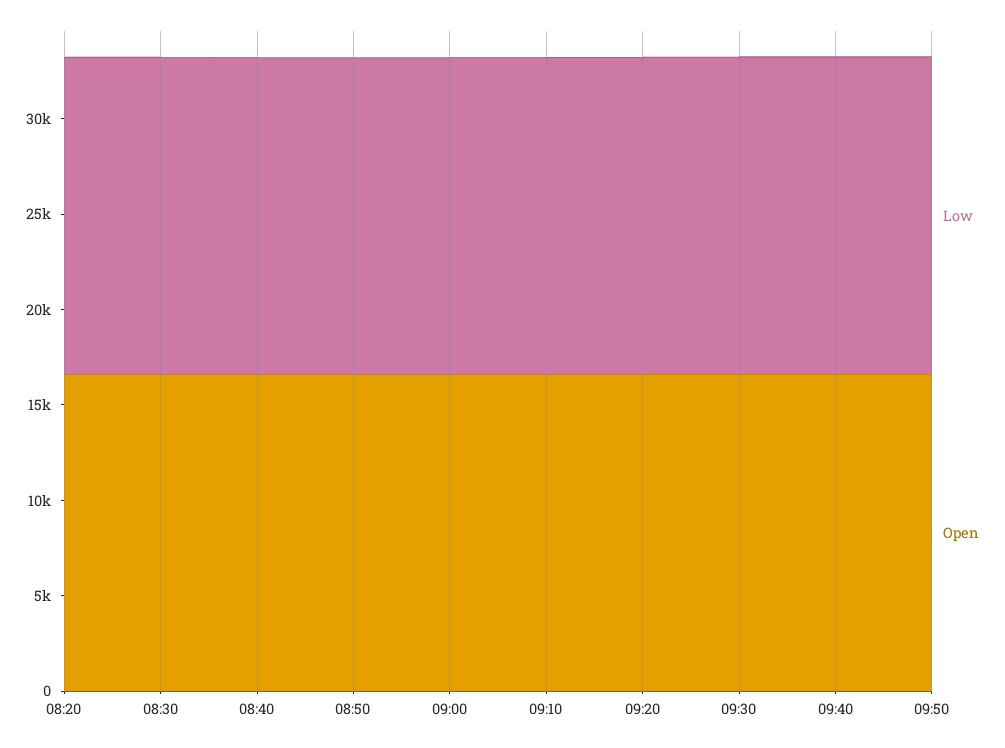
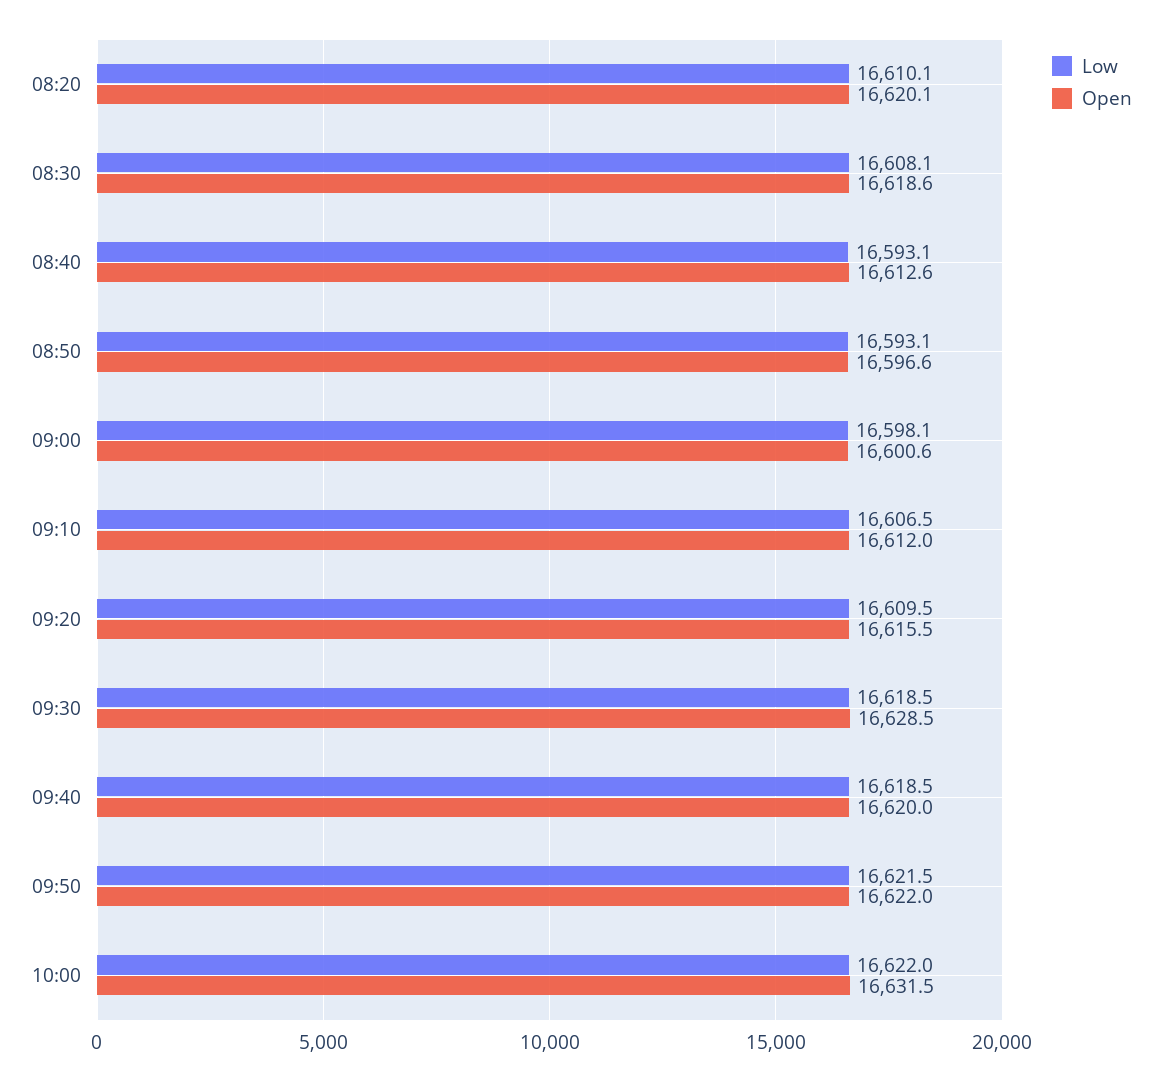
Low, 10:00: none -> 16622
Open, 10:00: none -> 16631.5

